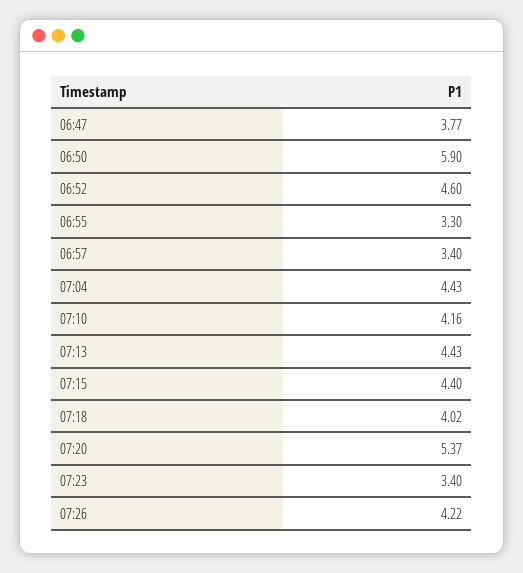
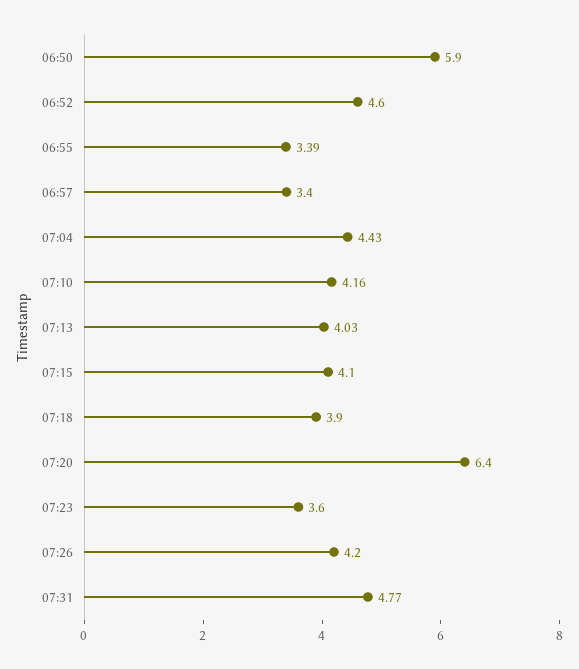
06:47: 3.77 -> none
06:55: 3.3 -> 3.39
07:13: 4.43 -> 4.03
07:15: 4.4 -> 4.1
07:18: 4.02 -> 3.9
07:20: 5.37 -> 6.4
07:23: 3.4 -> 3.6
07:26: 4.22 -> 4.2
07:31: none -> 4.77

